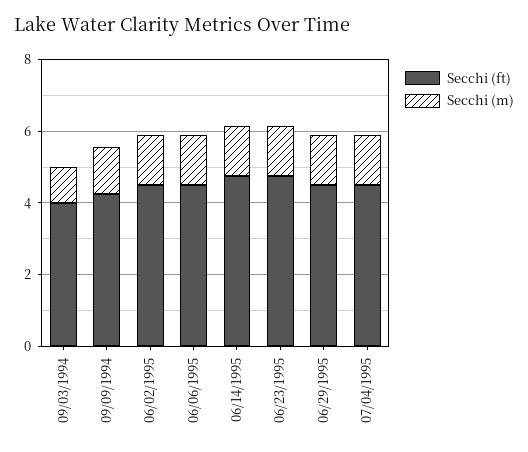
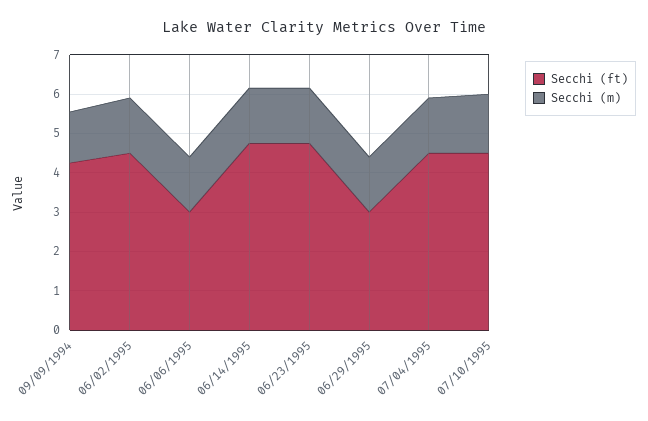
Secchi (ft), 09/03/1994: 4 -> none
Secchi (m), 09/03/1994: 1 -> none
Secchi (ft), 06/06/1995: 4.5 -> 3
Secchi (ft), 06/29/1995: 4.5 -> 3
Secchi (ft), 07/10/1995: none -> 4.5
Secchi (m), 07/10/1995: none -> 1.5

